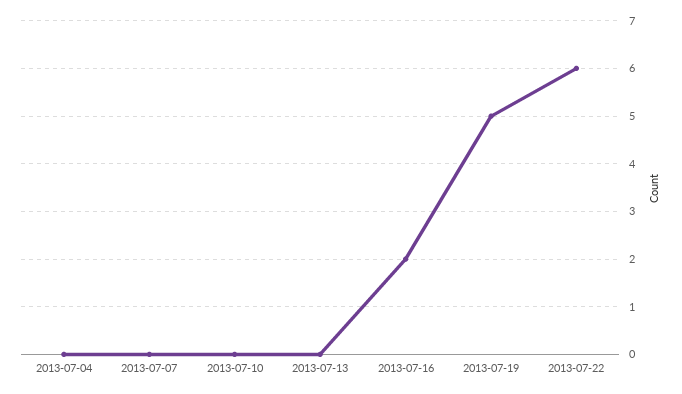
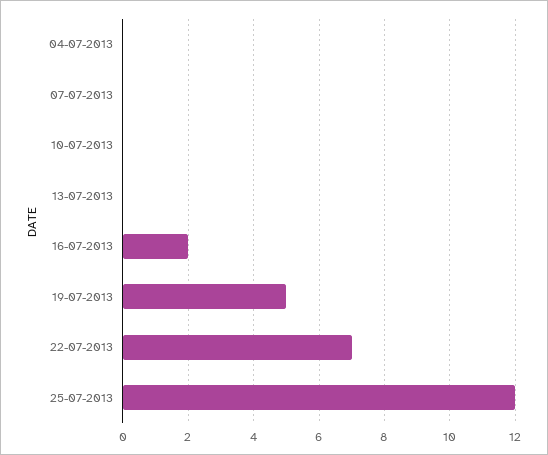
2013-07-22: 6 -> 7
25-07-2013: none -> 12

